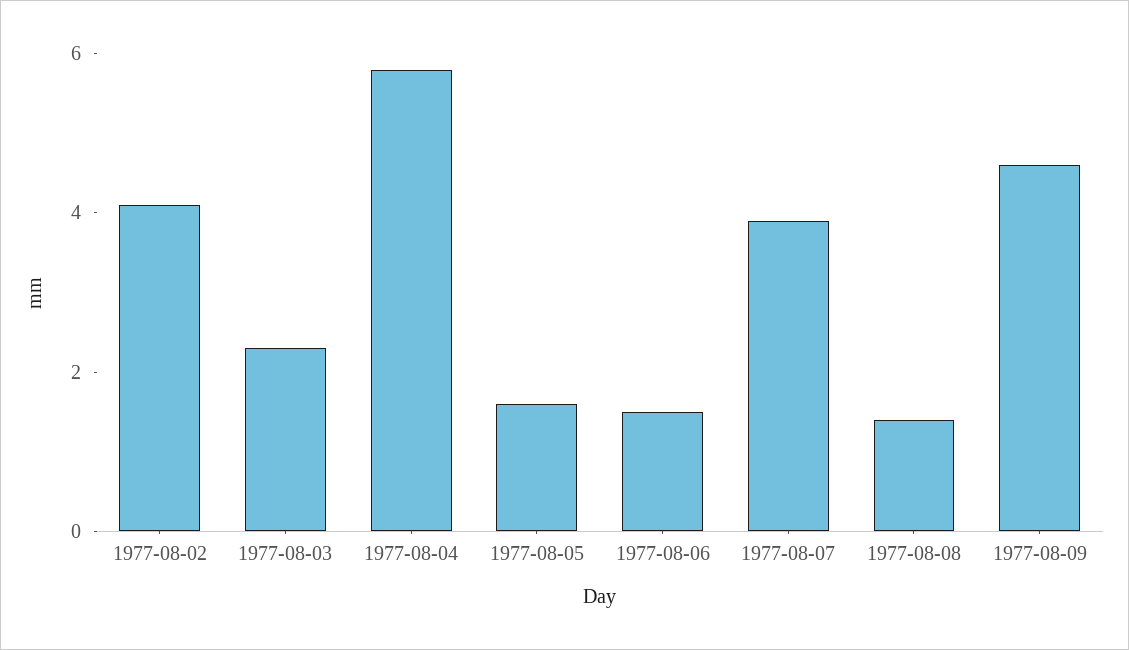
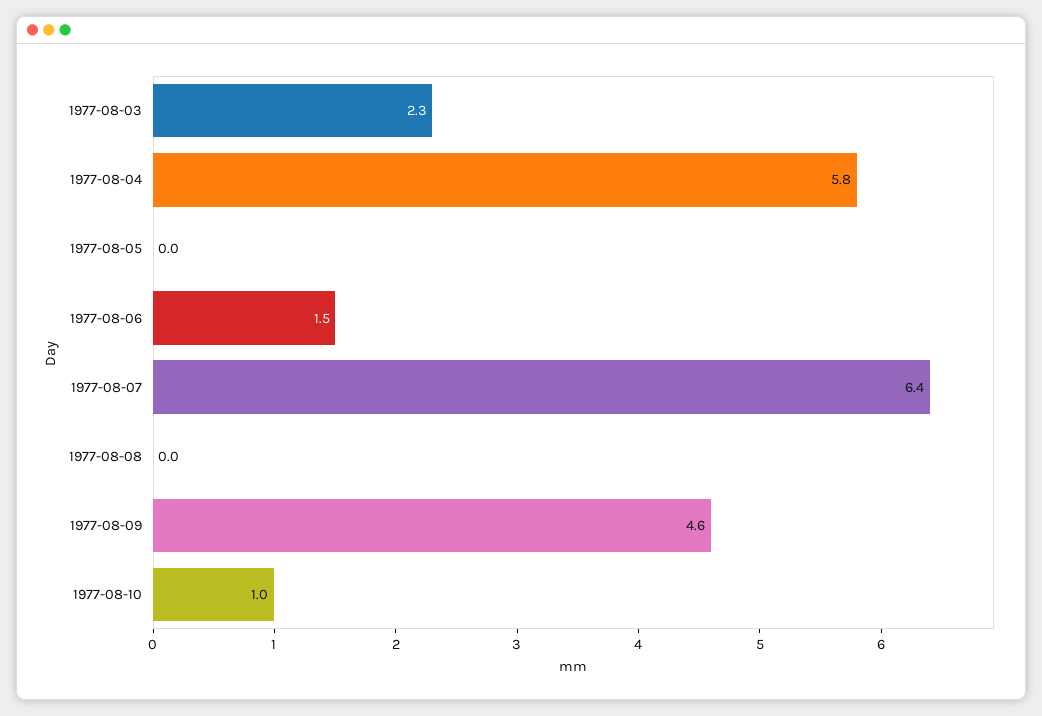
1977-08-02: 4 -> none
1977-08-05: 1.5 -> 0
1977-08-07: 4 -> 6.4
1977-08-08: 1.5 -> 0
1977-08-10: none -> 1

